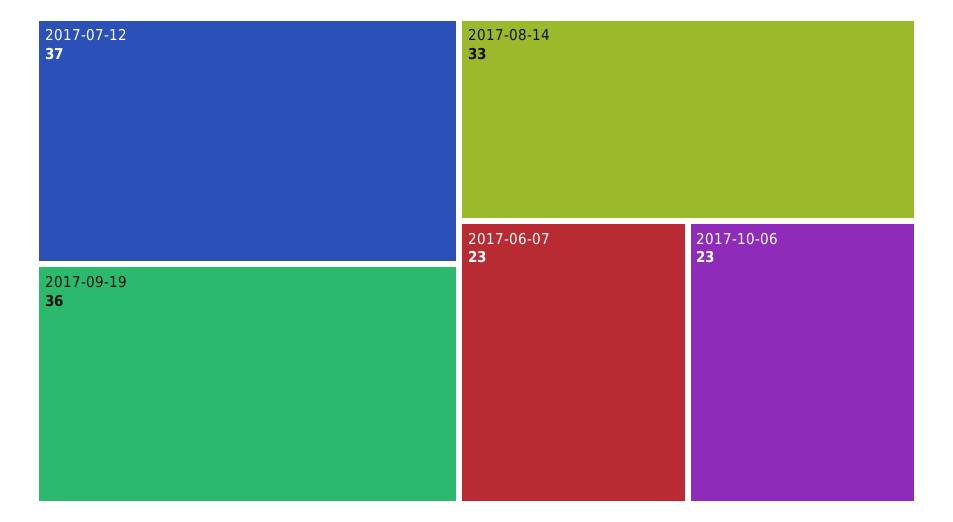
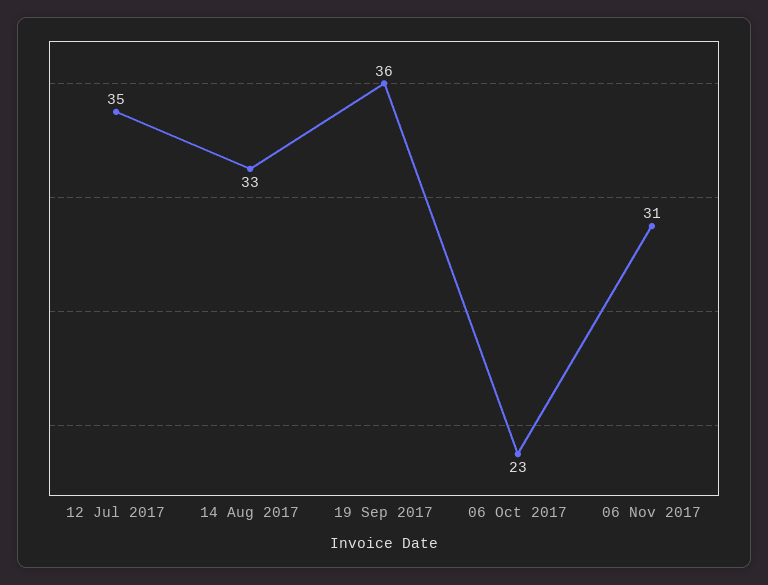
2017-07-12: 37 -> 35
2017-06-07: 23 -> none
06 Nov 2017: none -> 31

